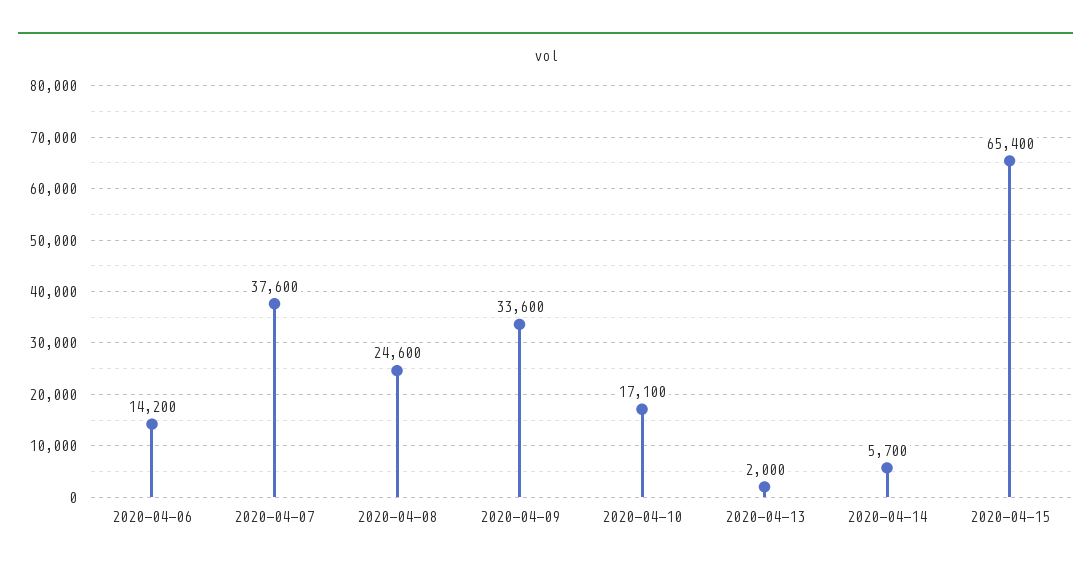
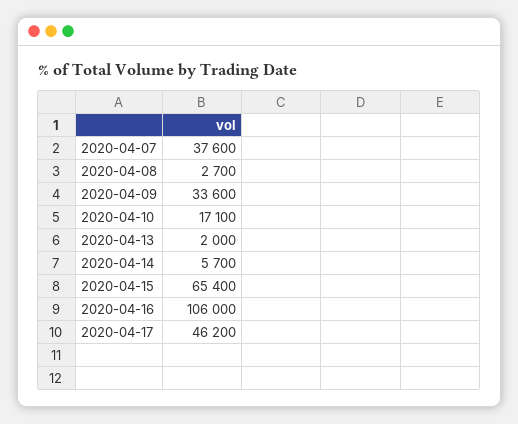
2020-04-06: 14200 -> none
2020-04-08: 24600 -> 2700
2020-04-16: none -> 106000
2020-04-17: none -> 46200

